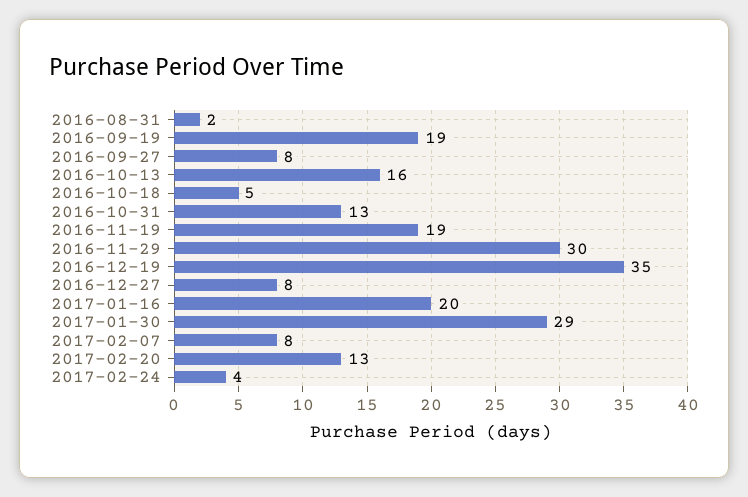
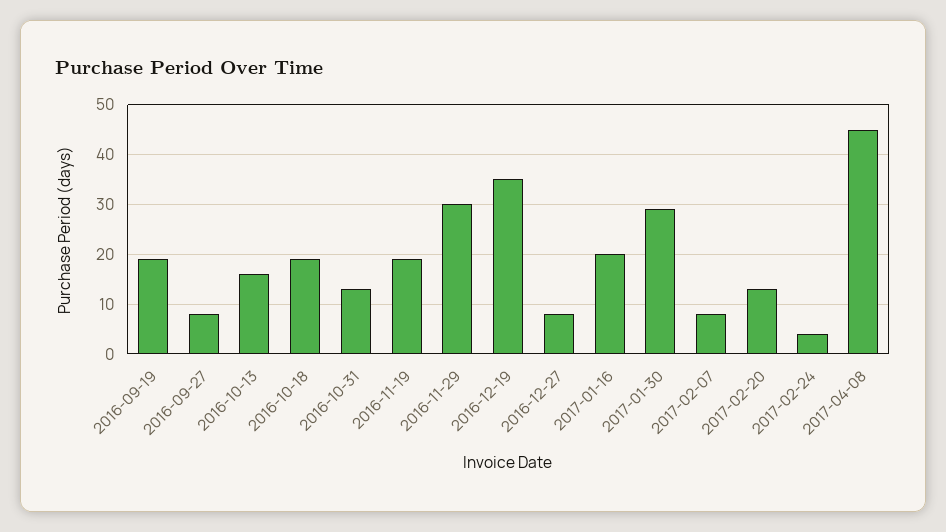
2016-08-31: 2 -> none
2016-10-18: 5 -> 20
2017-04-08: none -> 45

